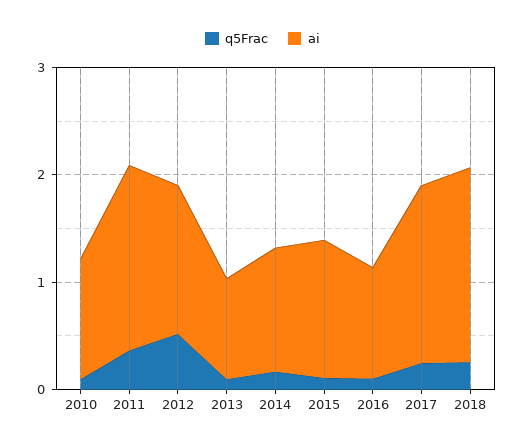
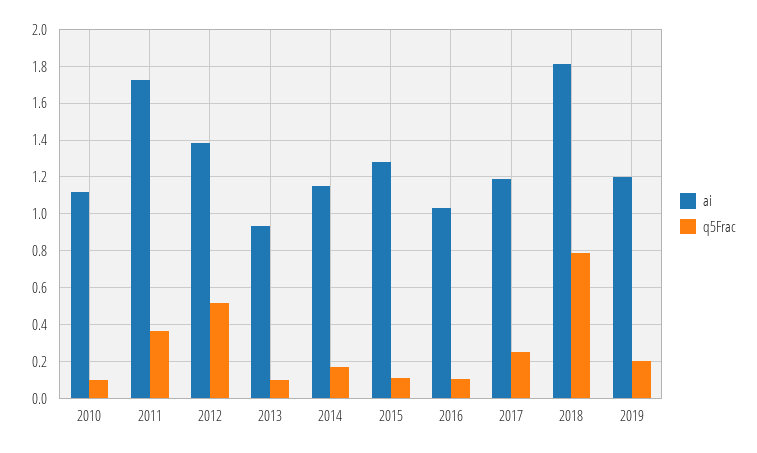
ai, 2017: 1.6 -> 1.2
q5Frac, 2018: 0.2 -> 0.8
ai, 2019: none -> 1.2
q5Frac, 2019: none -> 0.2

